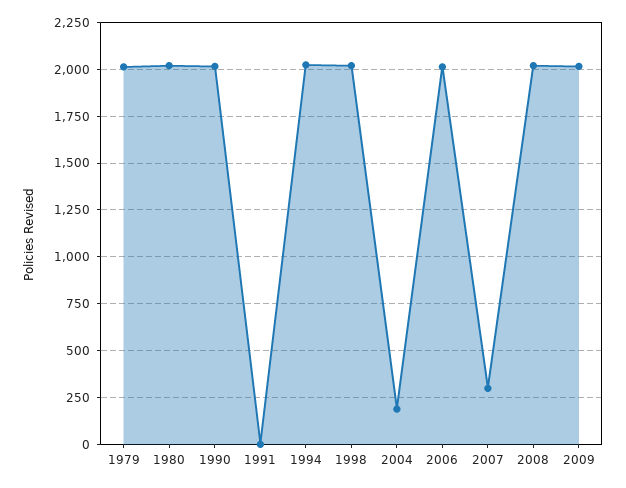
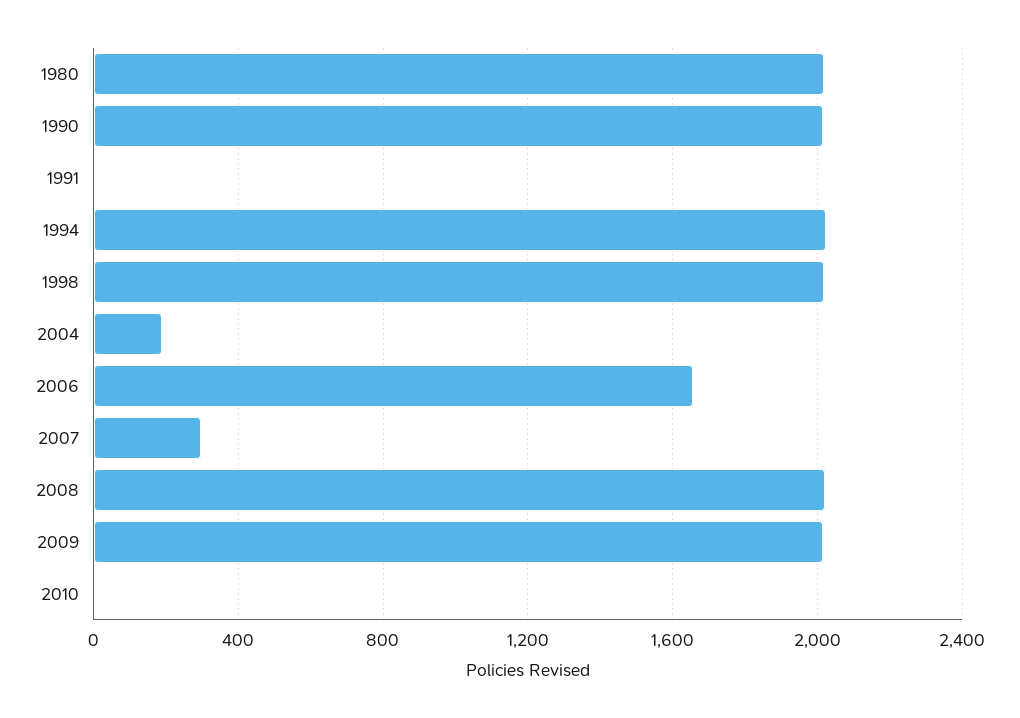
1979: 2000 -> none
2006: 2000 -> 1650
2010: none -> 0

